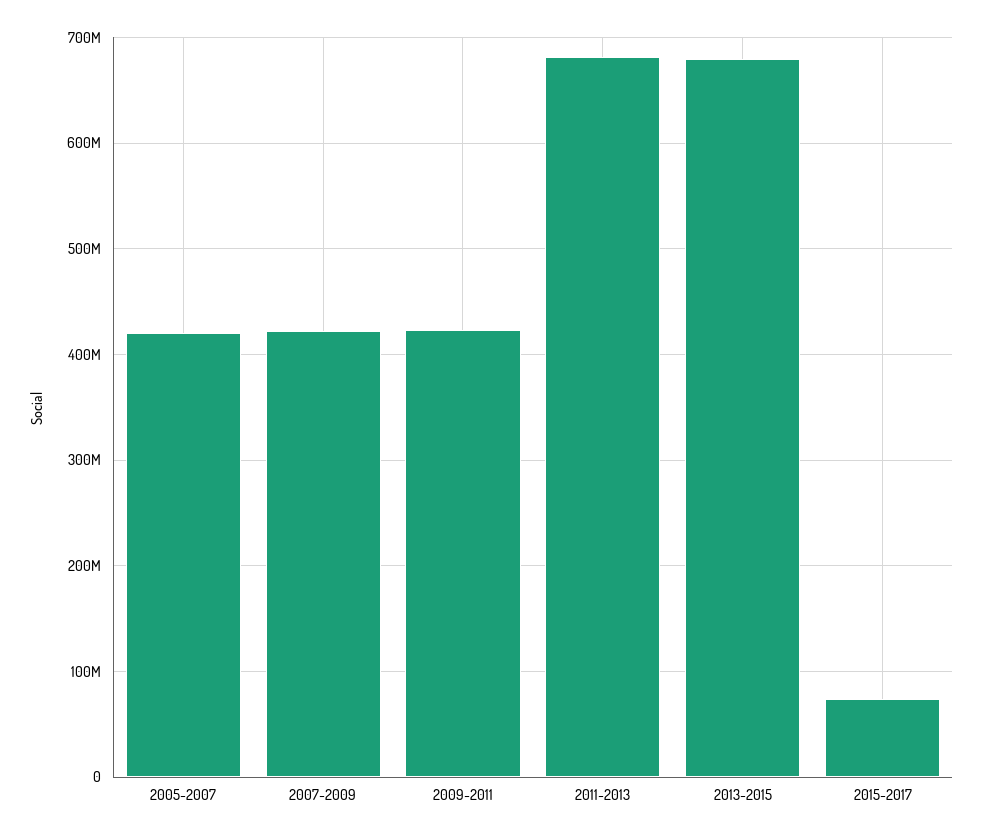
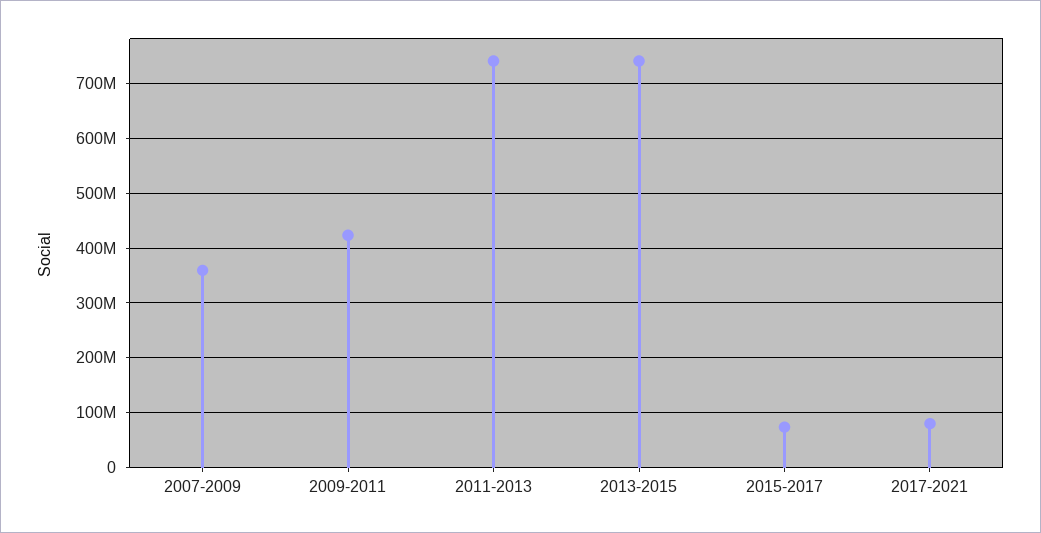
2005-2007: 420000000 -> none
2007-2009: 420000000 -> 360000000
2011-2013: 680000000 -> 740000000
2013-2015: 680000000 -> 740000000
2017-2021: none -> 80000000

